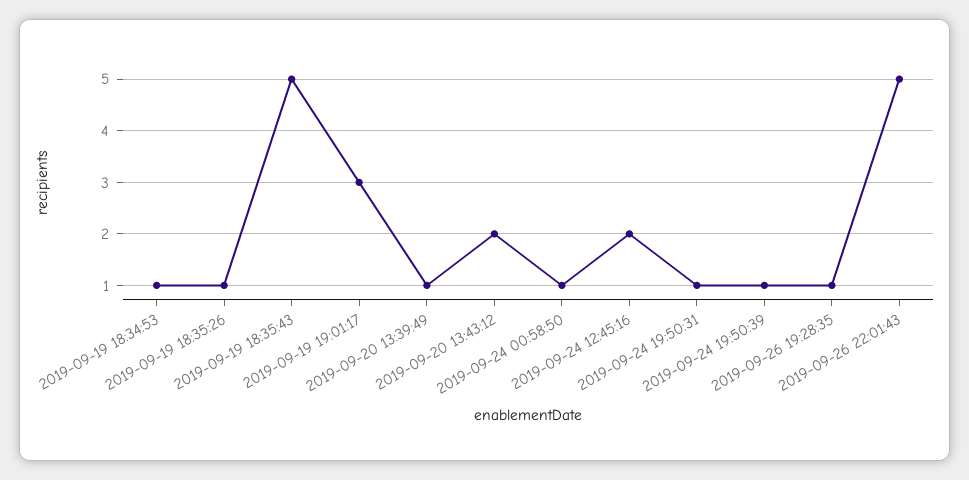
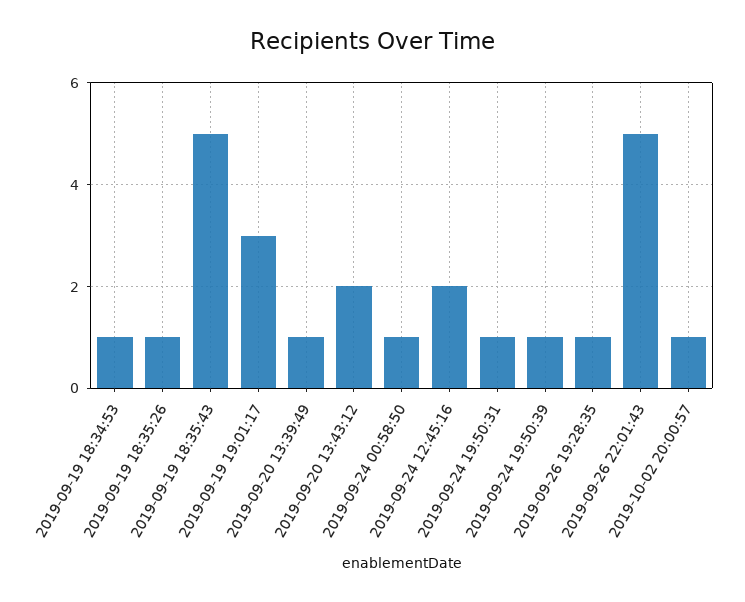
2019-10-02 20:00:57: none -> 1

